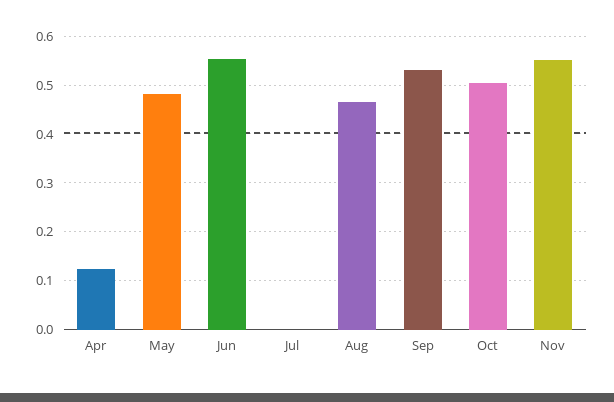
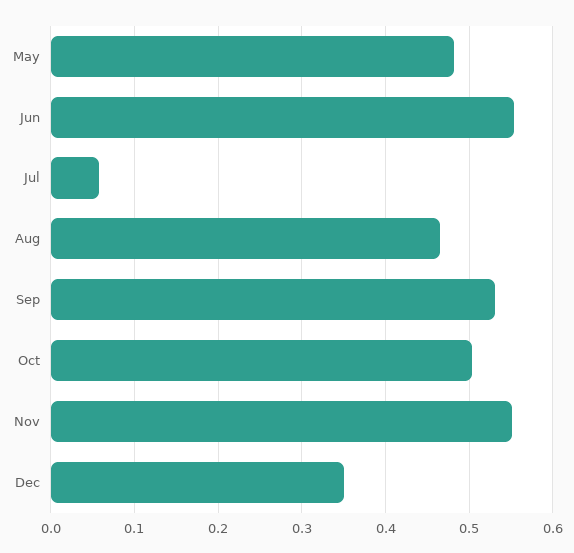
Apr: 0.12 -> none
Jul: 0 -> 0.06
Dec: none -> 0.35

